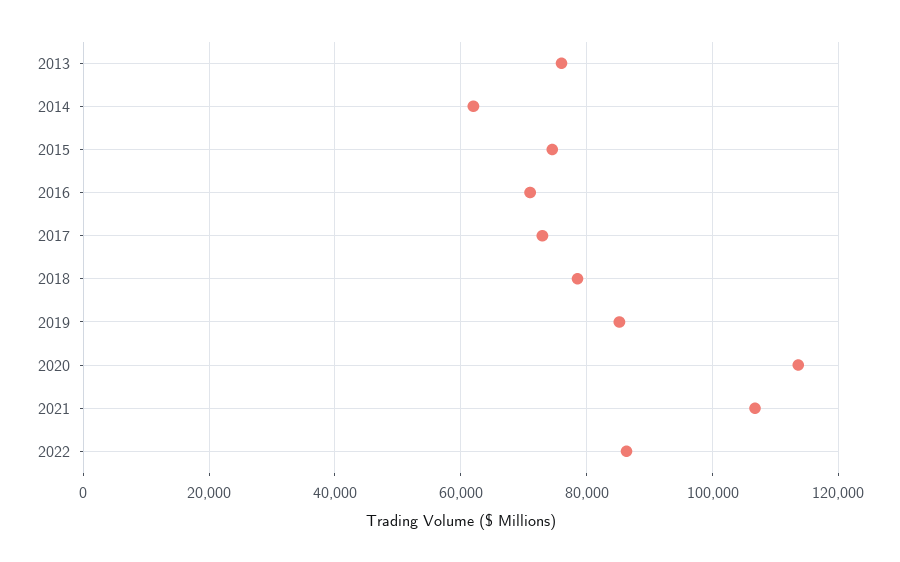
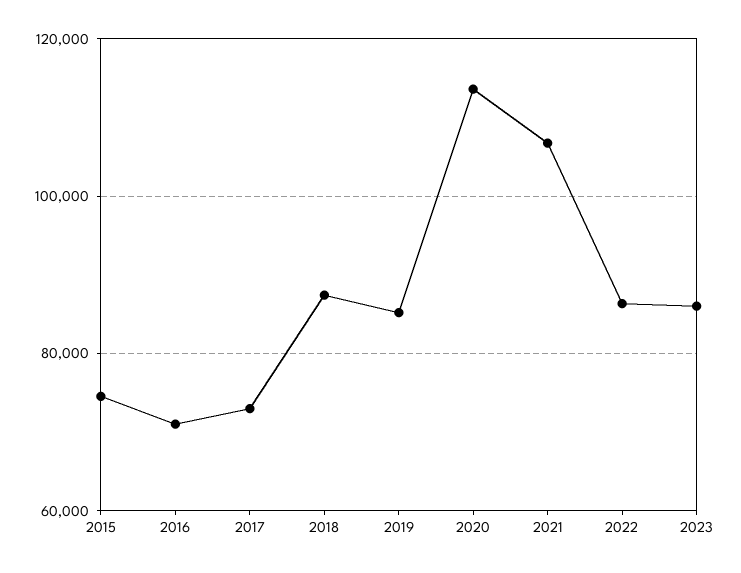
2013: 76000 -> none
2014: 62000 -> none
2018: 78000 -> 88000
2023: none -> 86000

